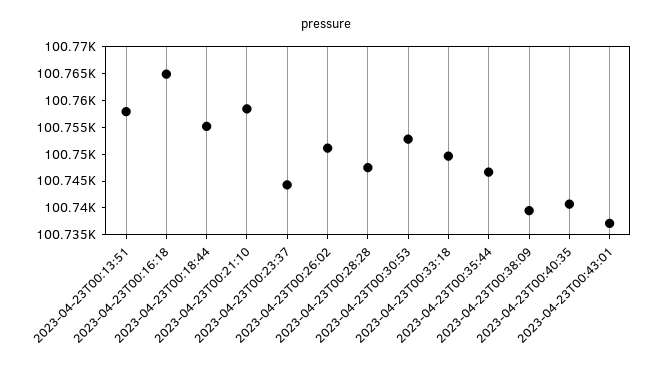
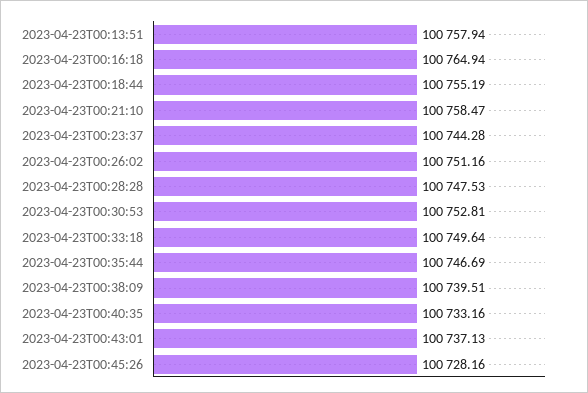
2023-04-23T00:40:35: 100740 -> 100733.16
2023-04-23T00:45:26: none -> 100728.16

